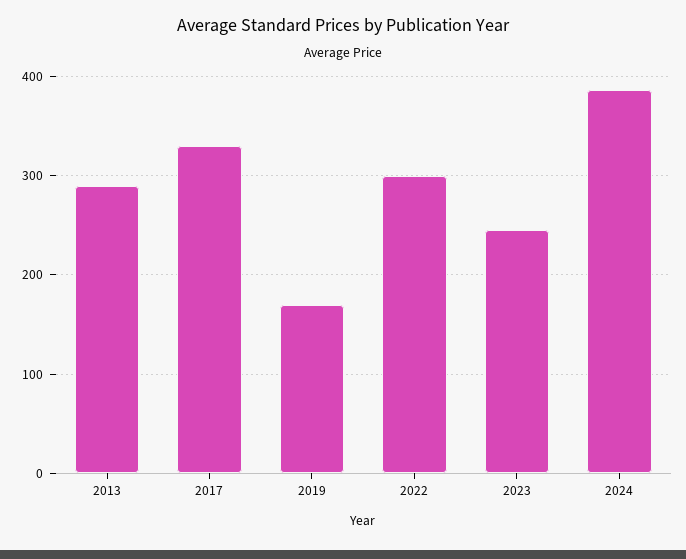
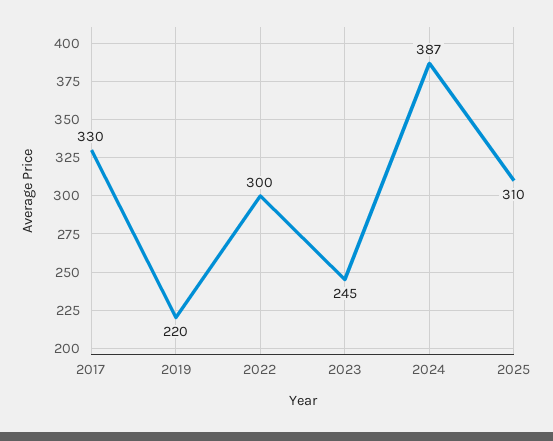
2013: 290 -> none
2019: 170 -> 220
2025: none -> 310

